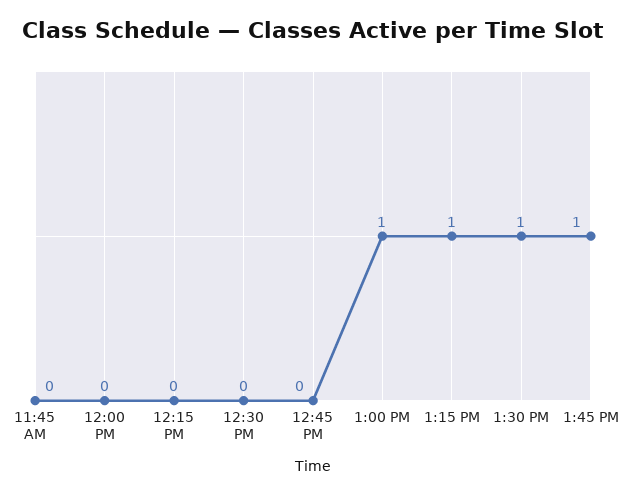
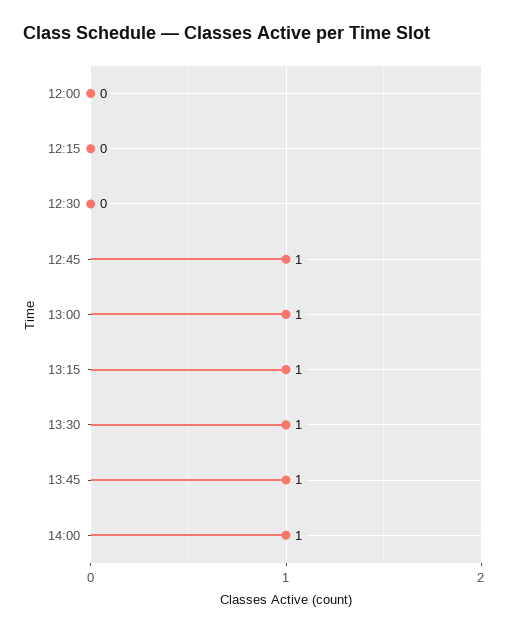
11:45 AM: 0 -> none
12:45 PM: 0 -> 1
14:00: none -> 1

